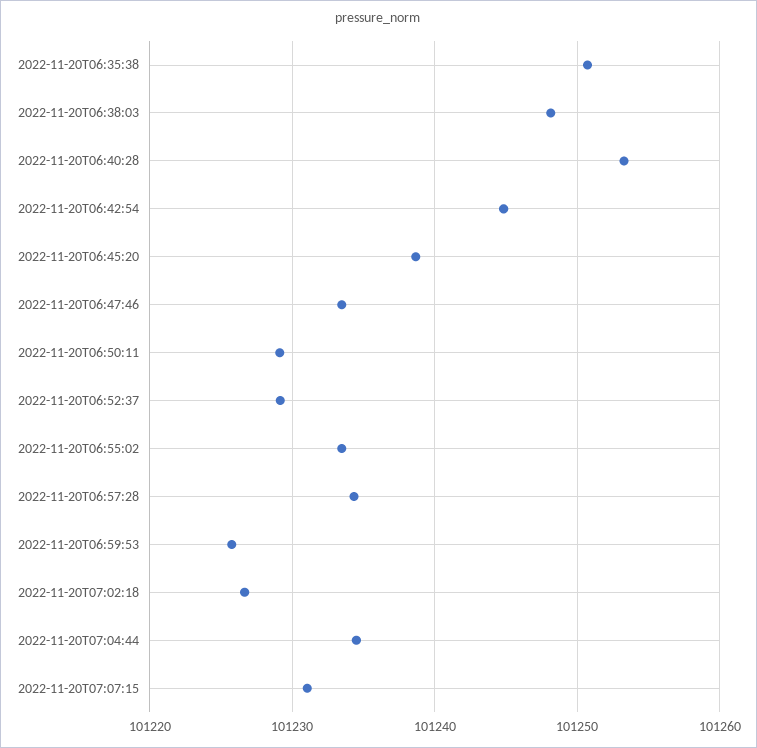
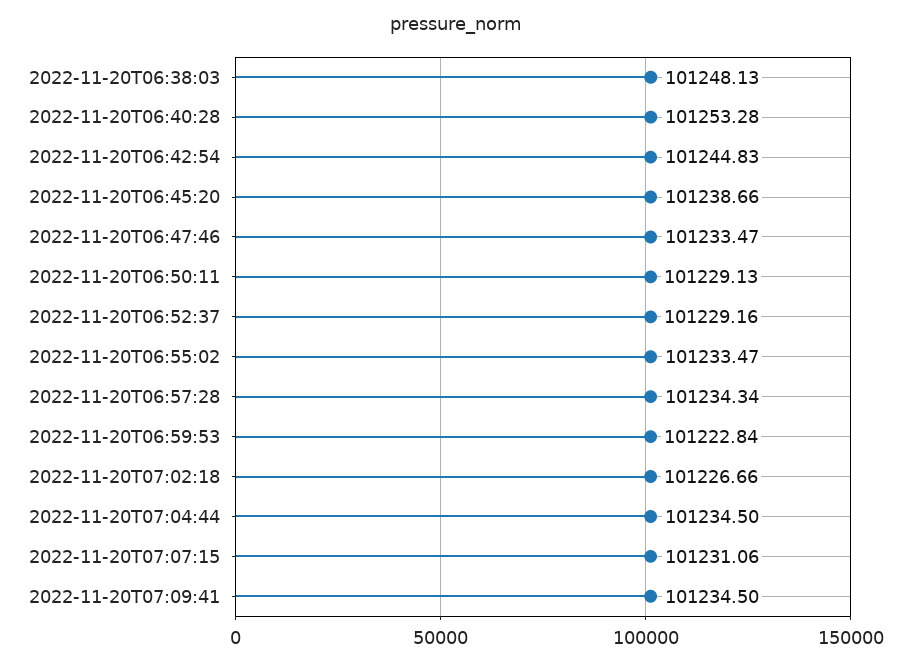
2022-11-20T06:35:38: 101251 -> none
2022-11-20T06:59:53: 101226 -> 101222.84
2022-11-20T07:09:41: none -> 101234.5

